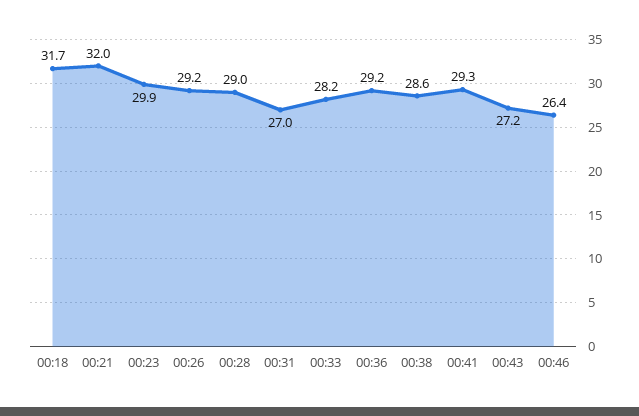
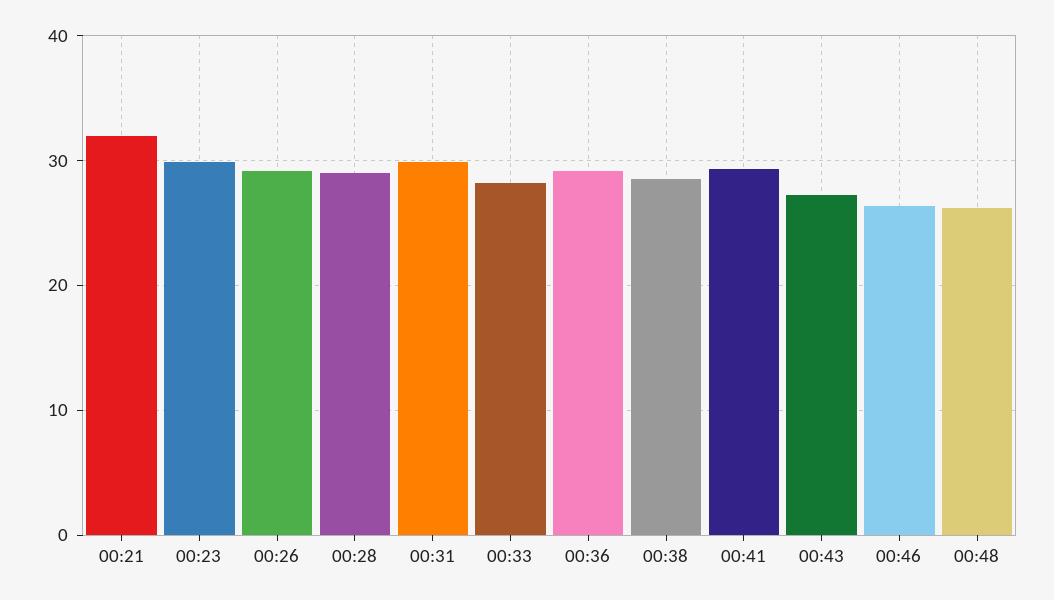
00:18: 31.7 -> none
00:31: 27 -> 30
00:48: none -> 26

